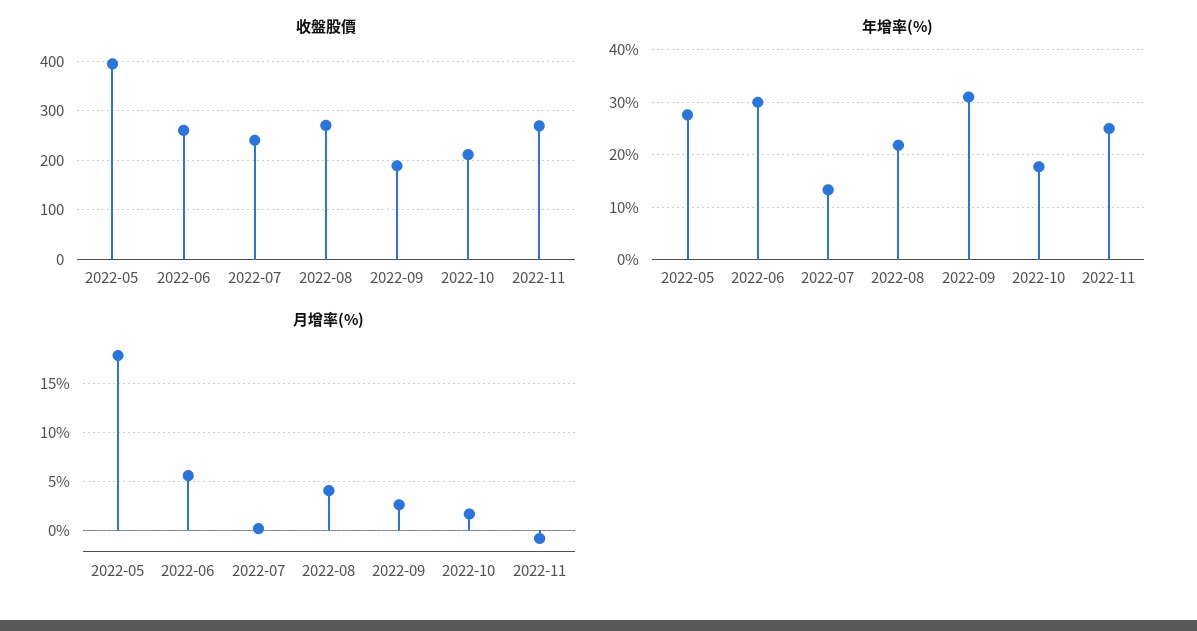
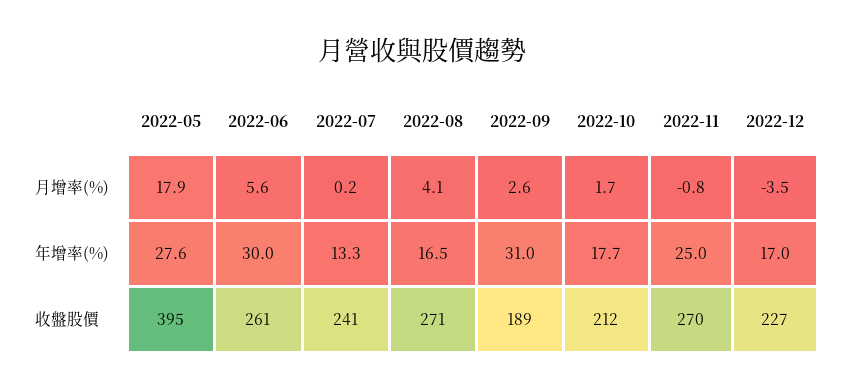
年增率(%), 2022-08: 22 -> 16.5
月增率(%), 2022-12: none -> -3.5
年增率(%), 2022-12: none -> 17
收盤股價, 2022-12: none -> 227

